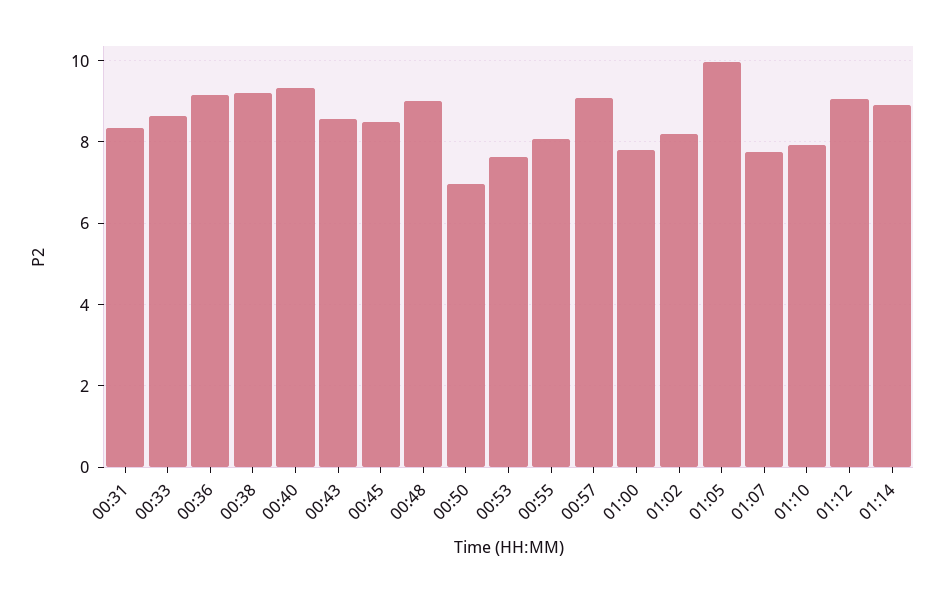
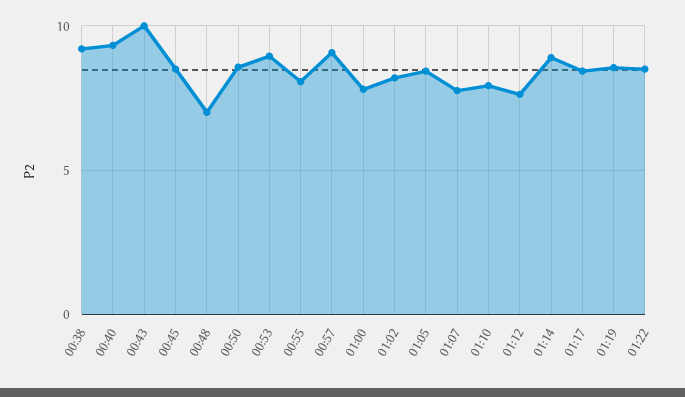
00:31: 8.4 -> none
00:33: 8.6 -> none
00:36: 9.2 -> none
00:43: 8.6 -> 10
00:48: 9 -> 7
00:50: 7 -> 8.5
00:53: 7.6 -> 9
01:05: 10 -> 8.5
01:12: 9 -> 7.5
01:17: none -> 8.5
01:19: none -> 8.5
01:22: none -> 8.5

